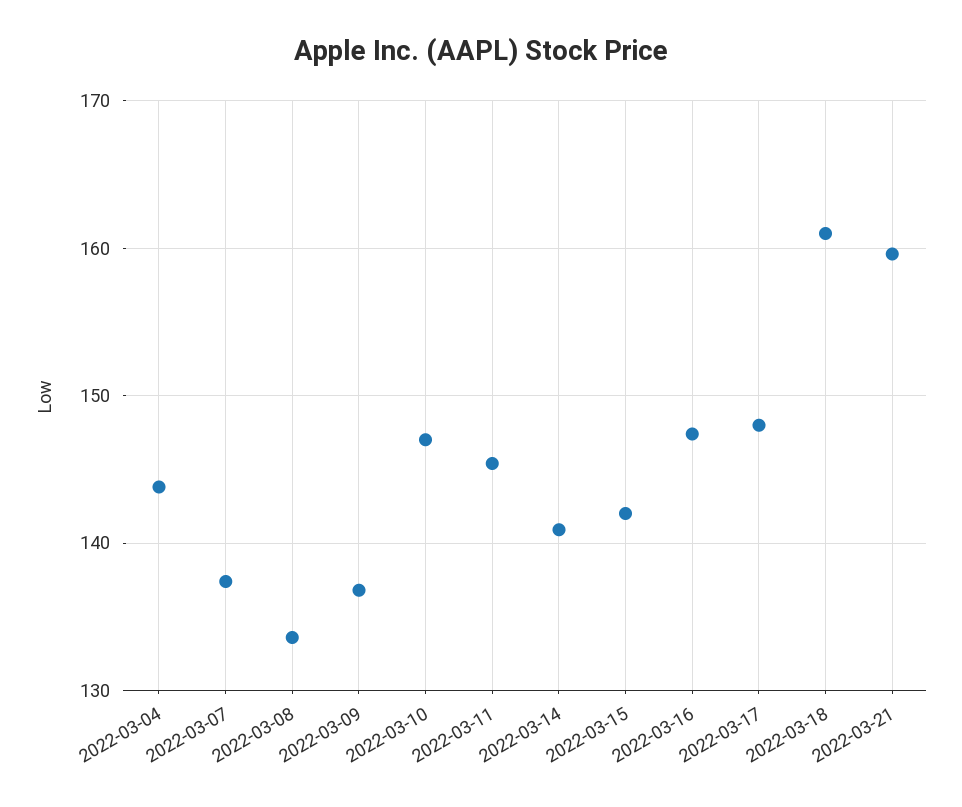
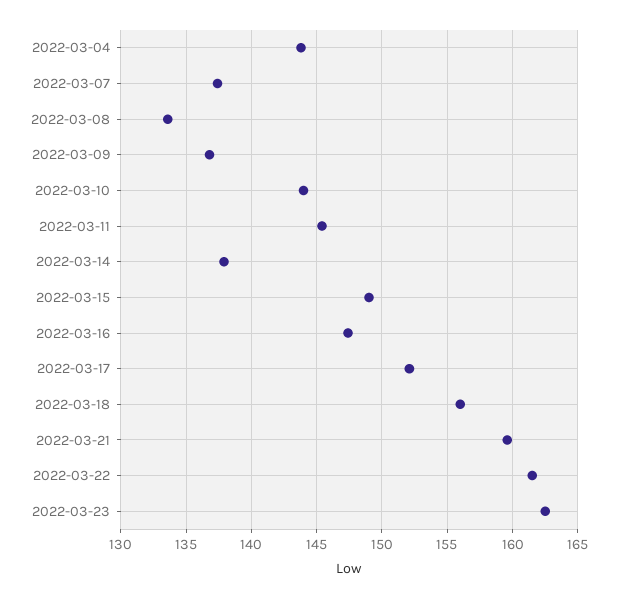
2022-03-10: 147 -> 144
2022-03-14: 141 -> 138
2022-03-15: 142 -> 149
2022-03-17: 148 -> 152
2022-03-18: 161 -> 156
2022-03-22: none -> 161.5
2022-03-23: none -> 162.5

